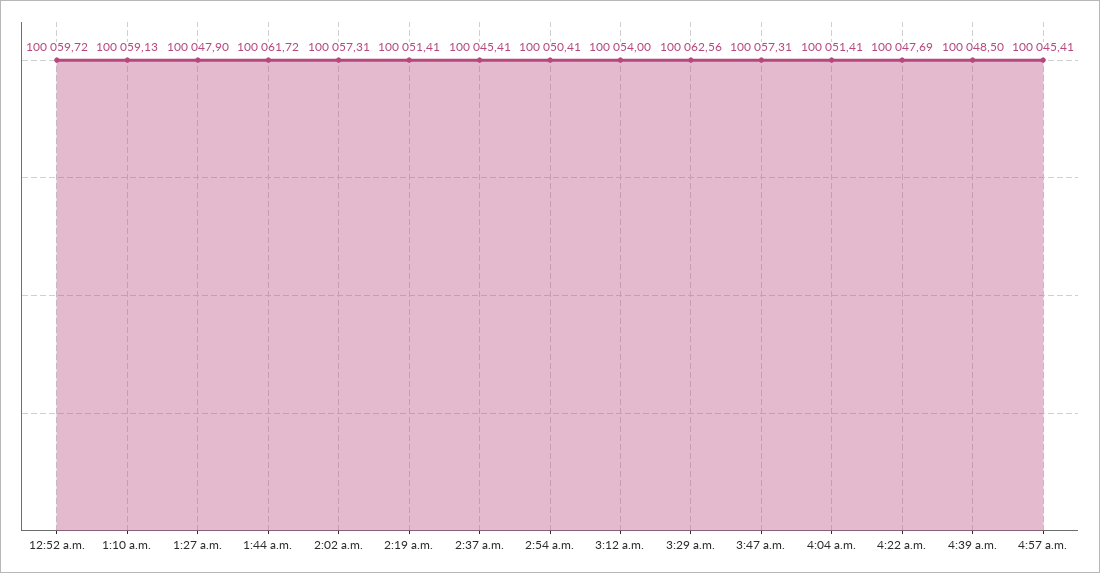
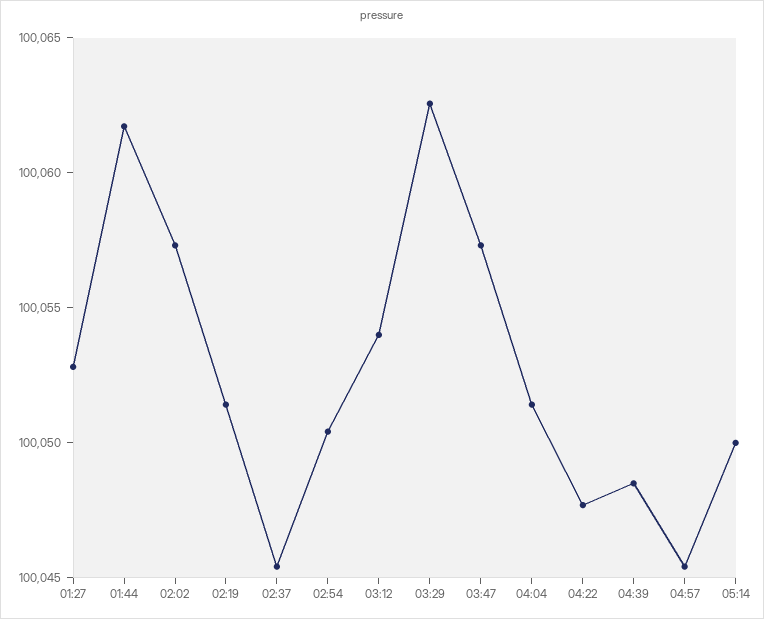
12:52 a.m.: 100059.72 -> none
1:10 a.m.: 100059.13 -> none
1:27 a.m.: 100047.9 -> 100053
05:14: none -> 100050

